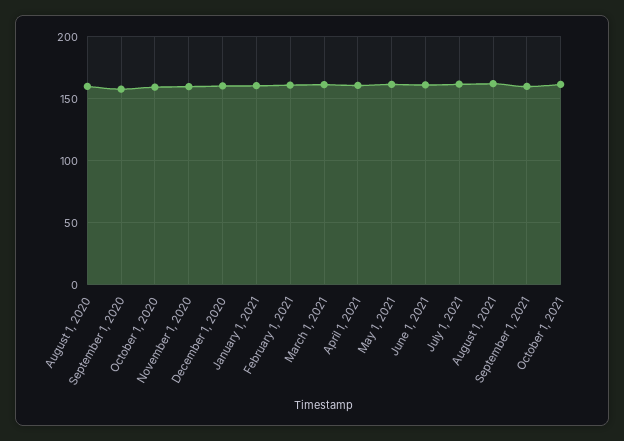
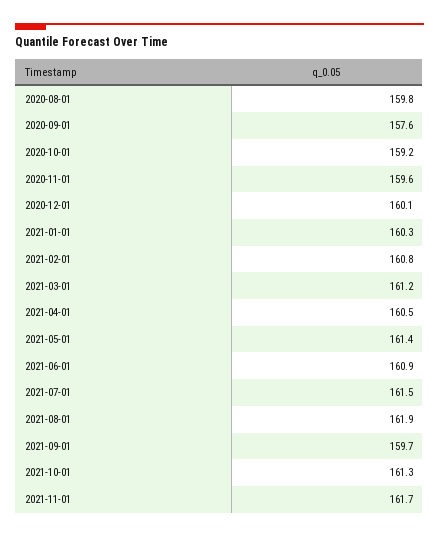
2021-11-01: none -> 161.7

